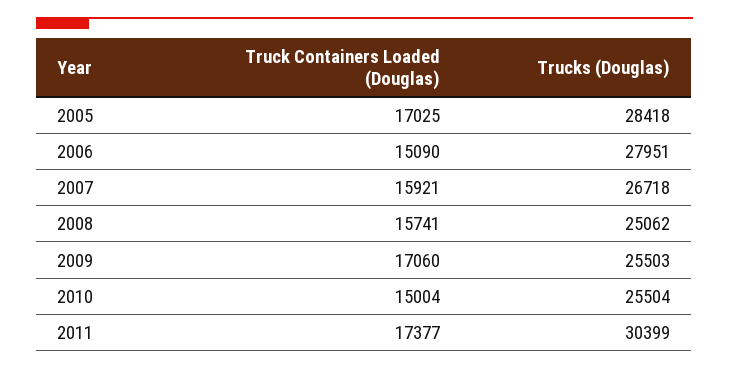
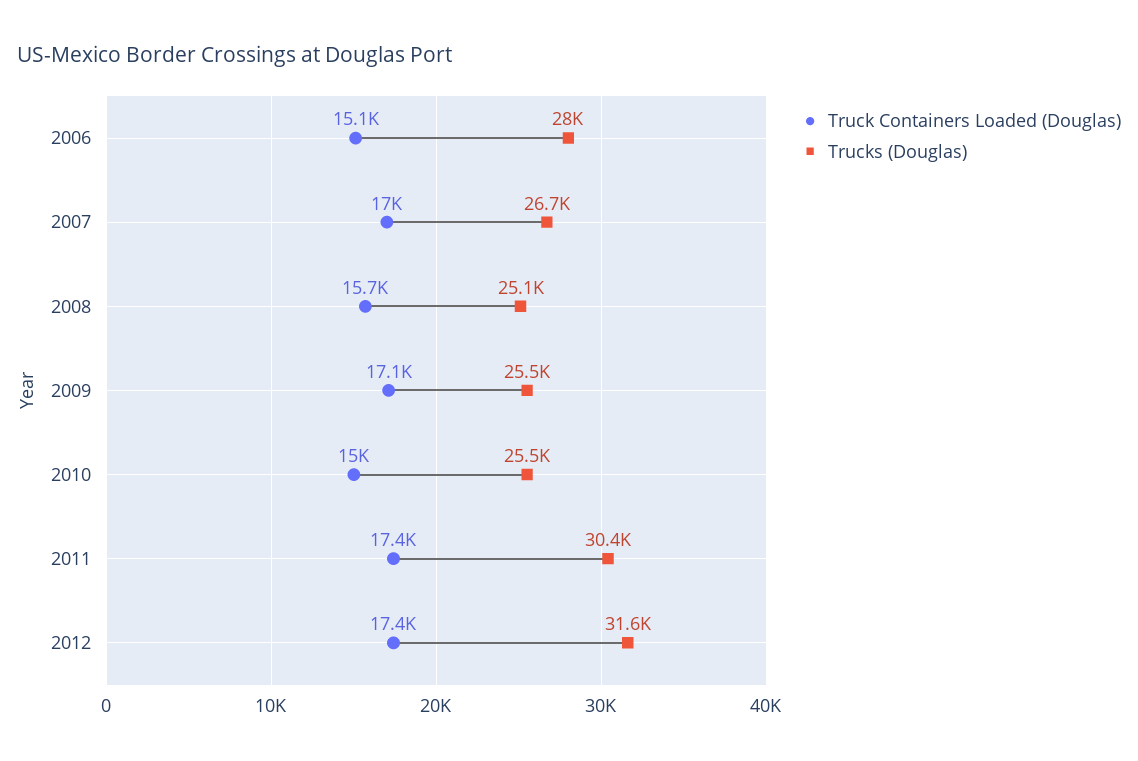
Truck Containers Loaded (Douglas), 2005: 17025 -> none
Trucks (Douglas), 2005: 28418 -> none
Truck Containers Loaded (Douglas), 2007: 15921 -> 17000
Truck Containers Loaded (Douglas), 2012: none -> 17400
Trucks (Douglas), 2012: none -> 31600

